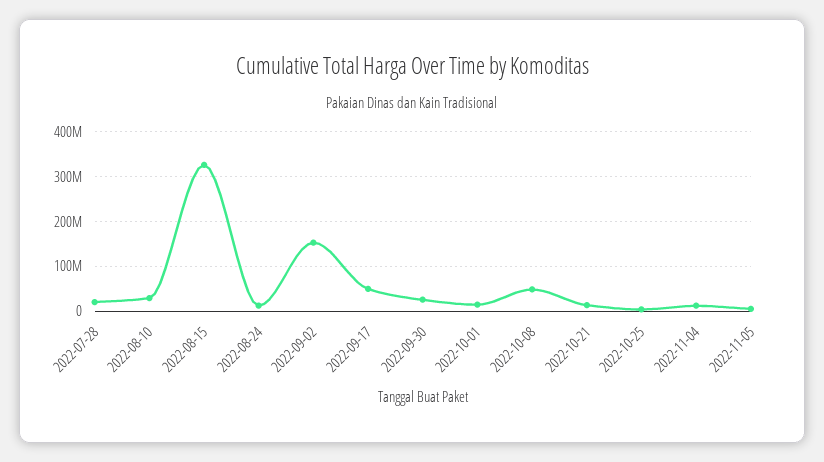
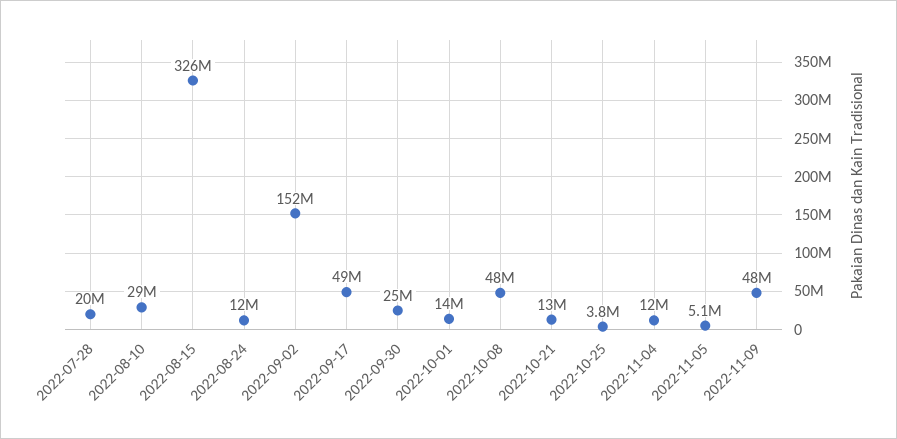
2022-11-09: none -> 48000000

